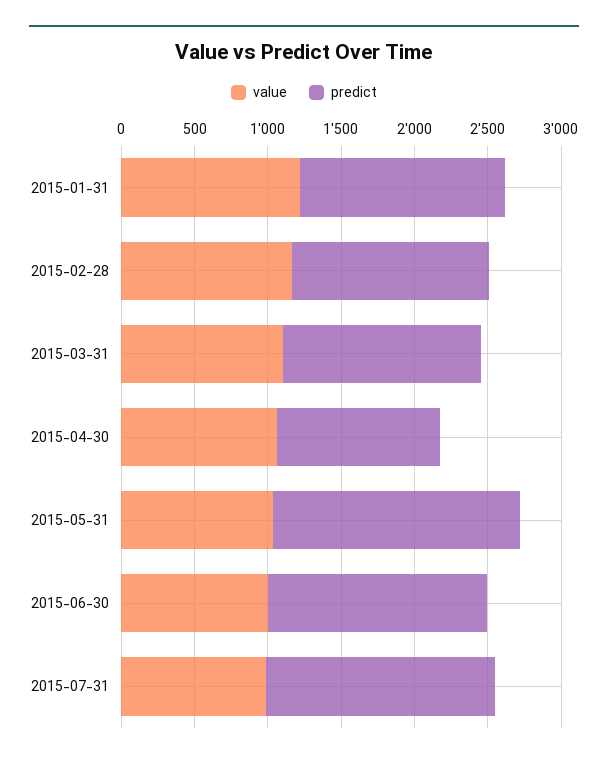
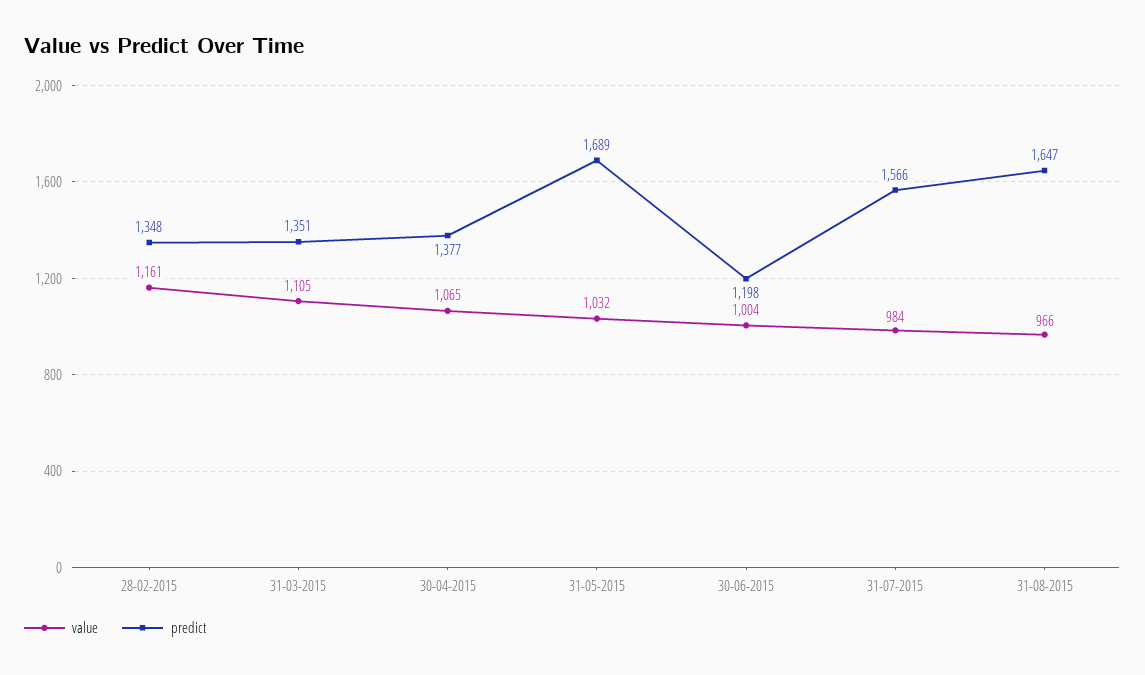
value, 2015-01-31: 1200 -> none
predict, 2015-01-31: 1400 -> none
predict, 2015-04-30: 1100 -> 1377
predict, 2015-06-30: 1500 -> 1198
value, 31-08-2015: none -> 966
predict, 31-08-2015: none -> 1647

